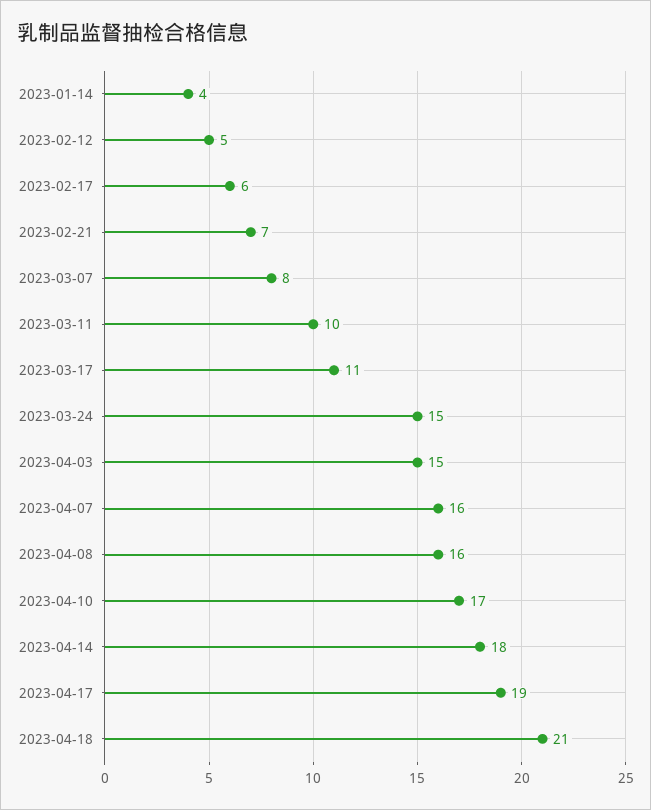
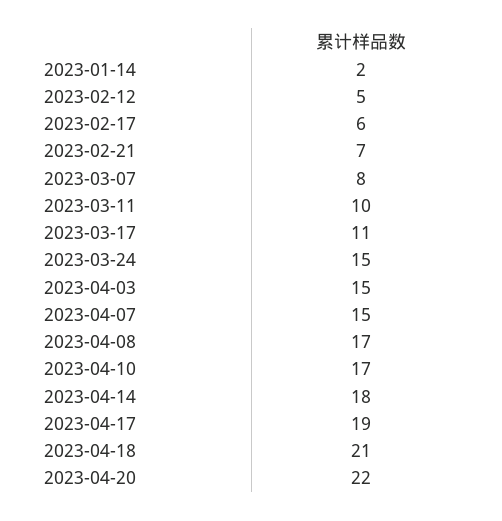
2023-01-14: 4 -> 2
2023-04-07: 16 -> 15
2023-04-08: 16 -> 17
2023-04-20: none -> 22

